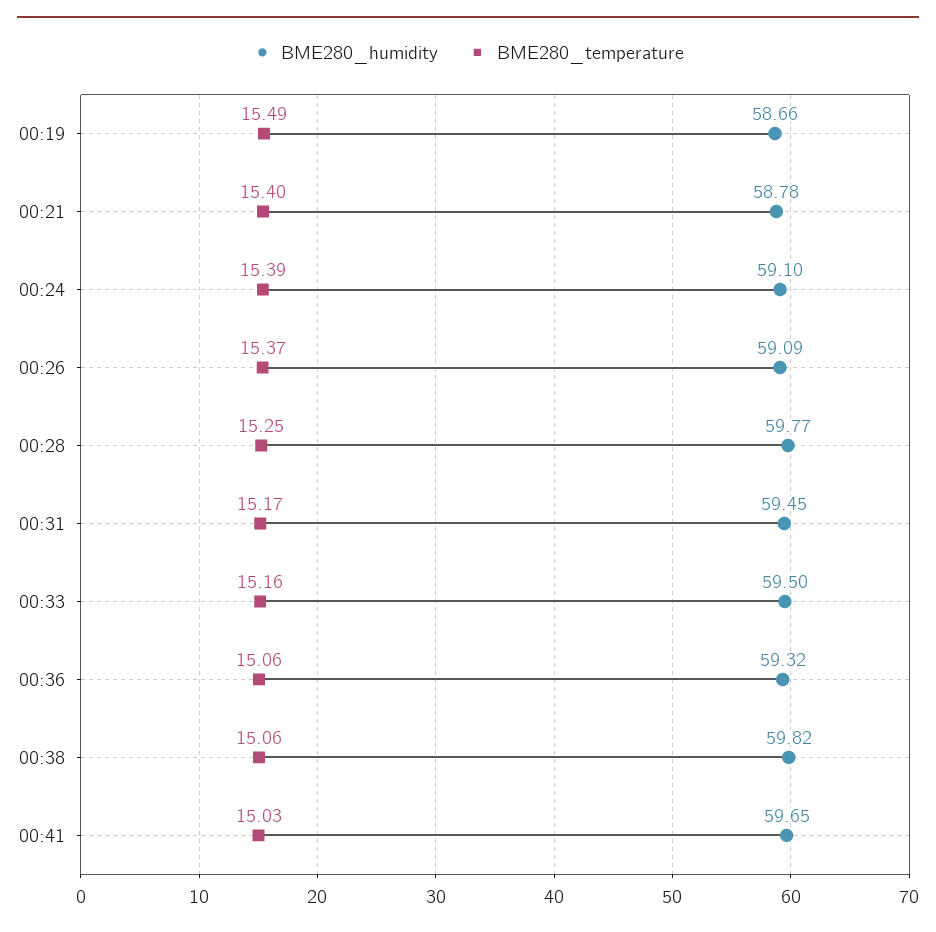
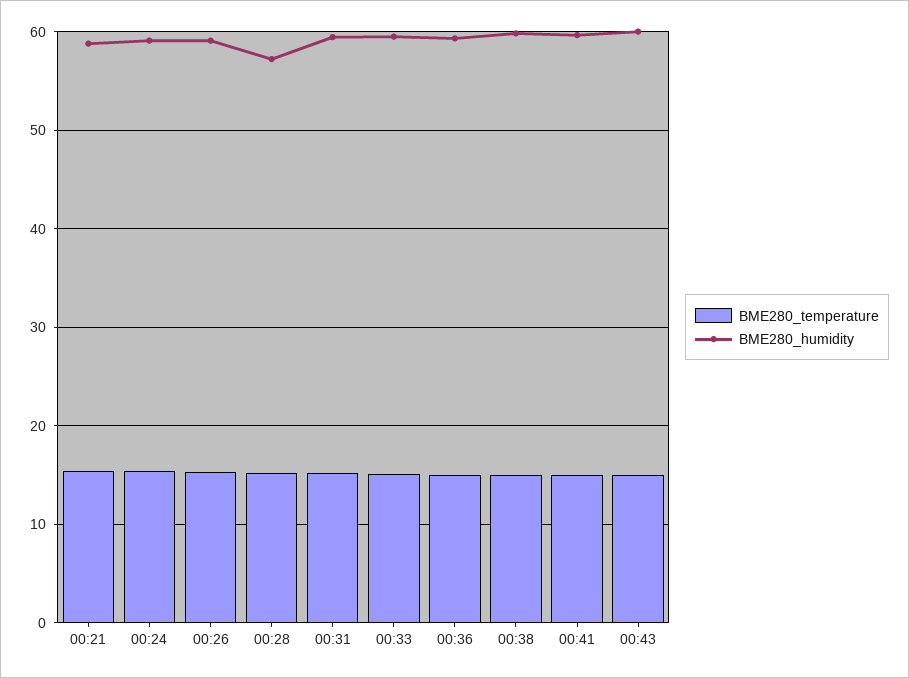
BME280_humidity, 00:19: 58.66 -> none
BME280_temperature, 00:19: 15.49 -> none
BME280_humidity, 00:28: 59.77 -> 57
BME280_temperature, 00:43: none -> 15
BME280_humidity, 00:43: none -> 60

